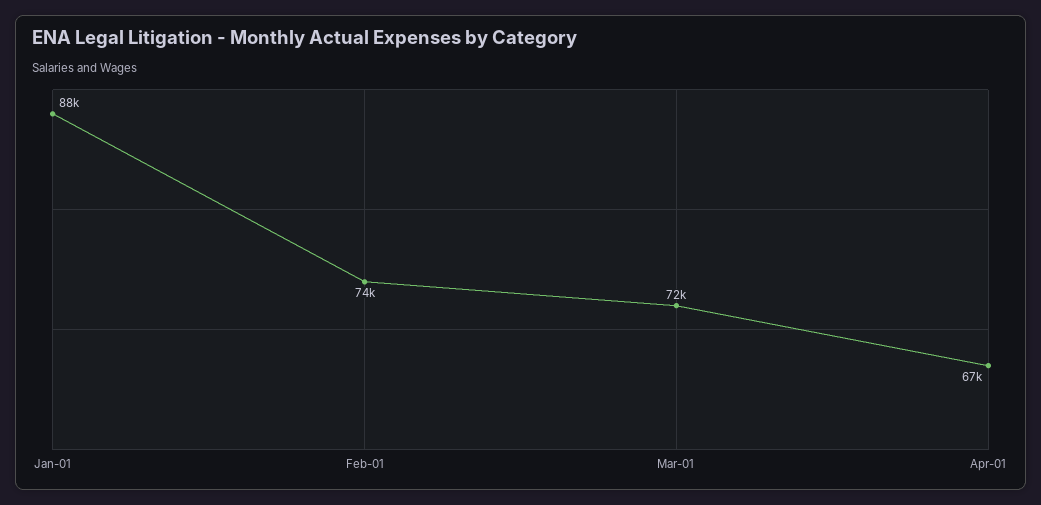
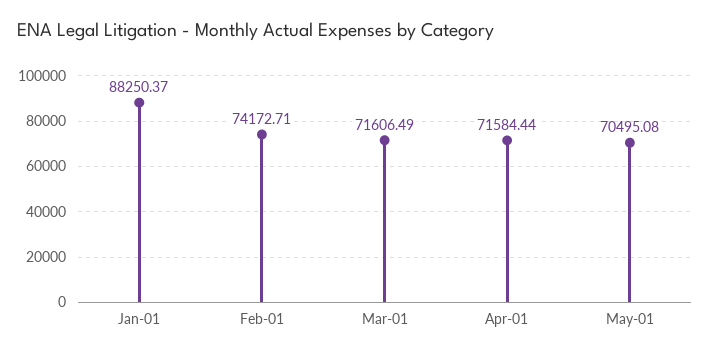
Apr-01: 67000 -> 71584.44
May-01: none -> 70495.08

